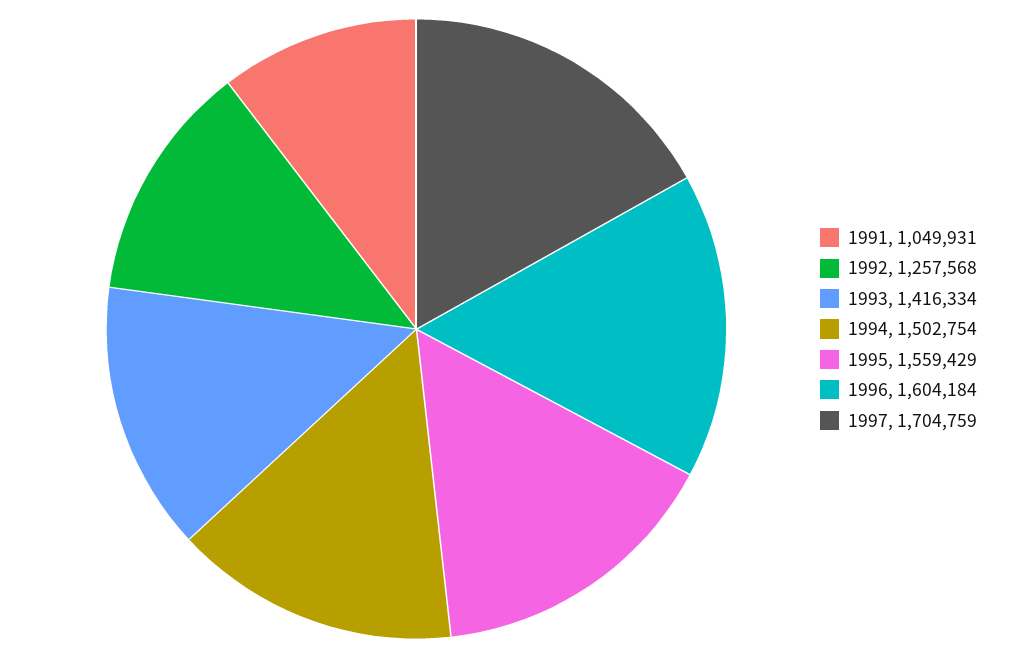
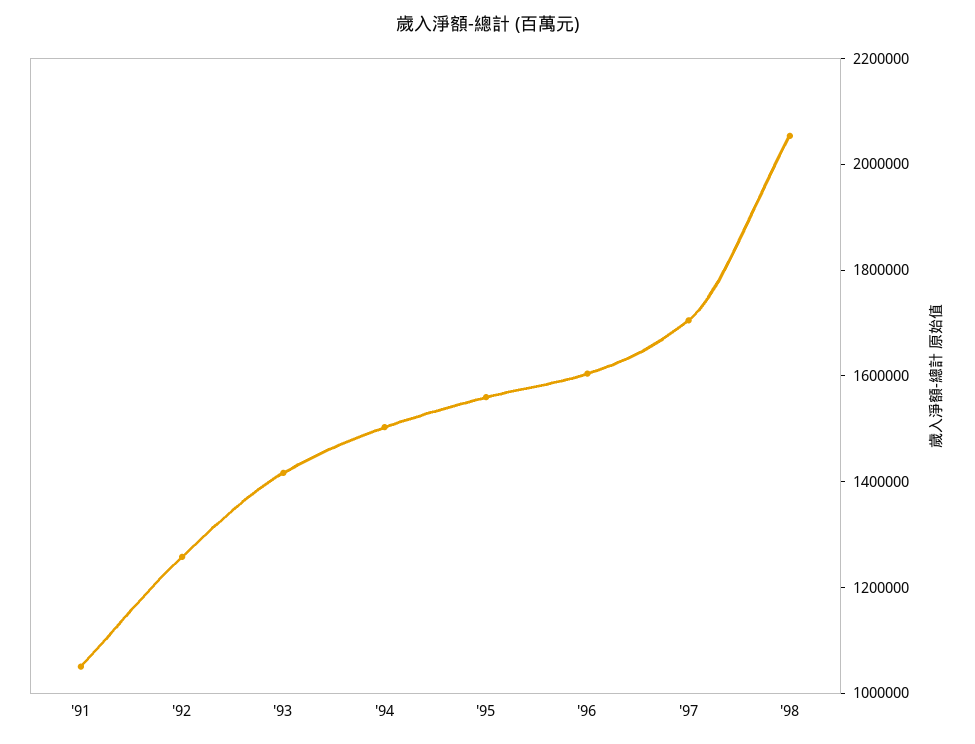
'98: none -> 2050000

